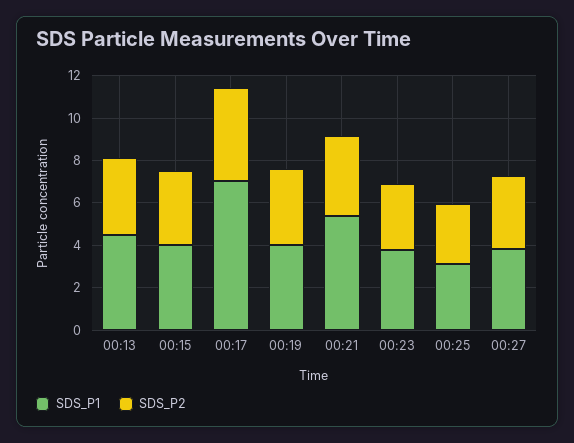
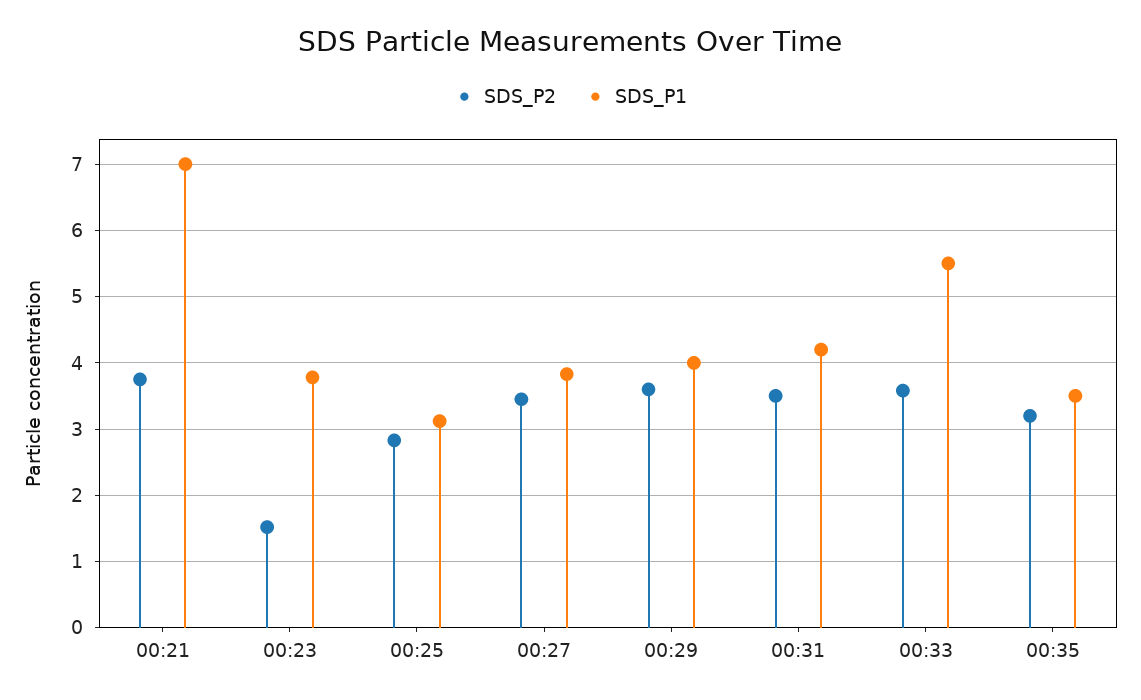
SDS_P1, 00:13: 4.5 -> none
SDS_P2, 00:13: 3.5 -> none
SDS_P1, 00:15: 4 -> none
SDS_P2, 00:15: 3.5 -> none
SDS_P1, 00:17: 7 -> none
SDS_P2, 00:17: 4.5 -> none
SDS_P1, 00:19: 4 -> none
SDS_P2, 00:19: 3.5 -> none
SDS_P1, 00:21: 5.5 -> 7
SDS_P2, 00:23: 3 -> 1.5
SDS_P2, 00:29: none -> 3.6
SDS_P1, 00:29: none -> 4
SDS_P2, 00:31: none -> 3.5
SDS_P1, 00:31: none -> 4.2
SDS_P2, 00:33: none -> 3.6
SDS_P1, 00:33: none -> 5.5
SDS_P2, 00:35: none -> 3.2
SDS_P1, 00:35: none -> 3.5

